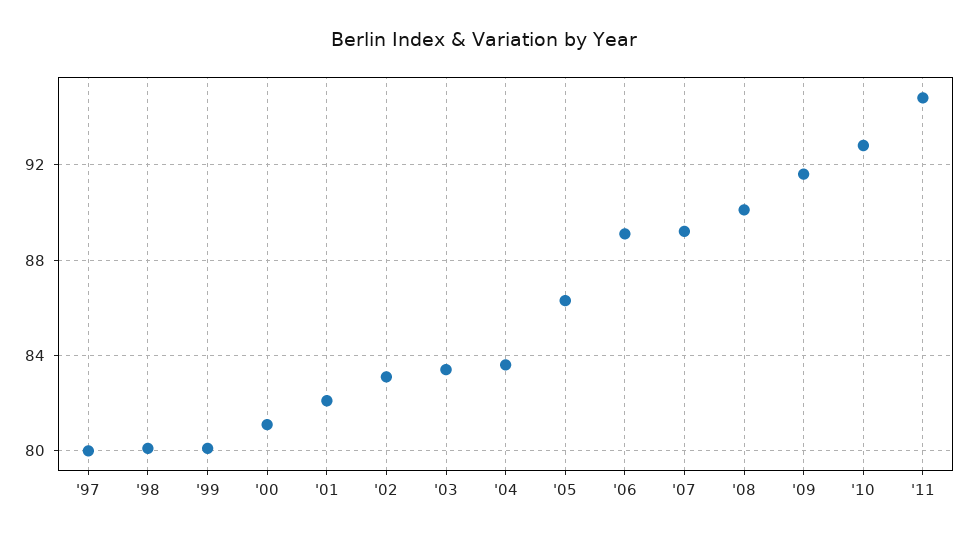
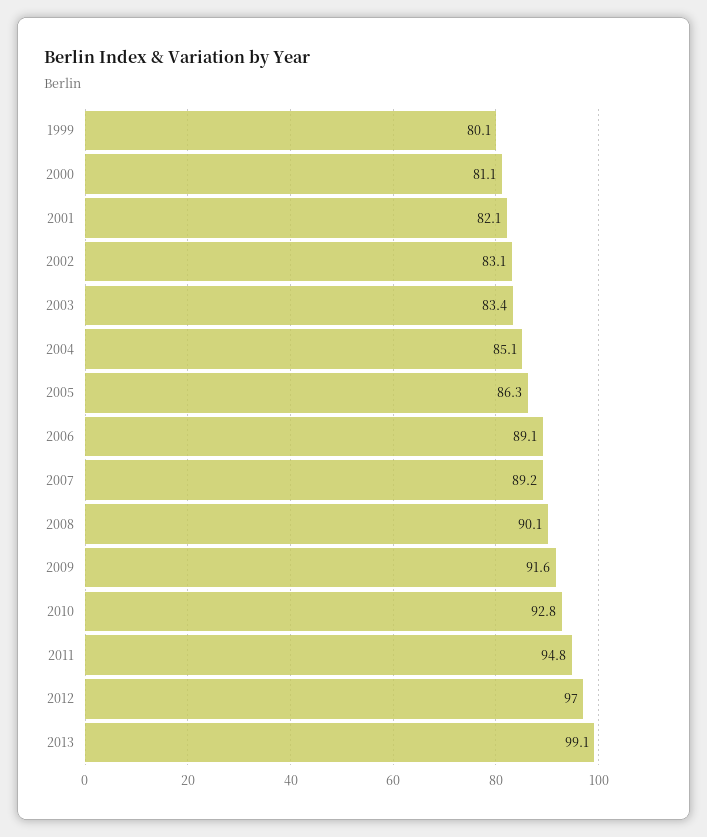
'97: 80 -> none
'98: 80 -> none
'04: 83.5 -> 85.1
2012: none -> 97
2013: none -> 99.1

